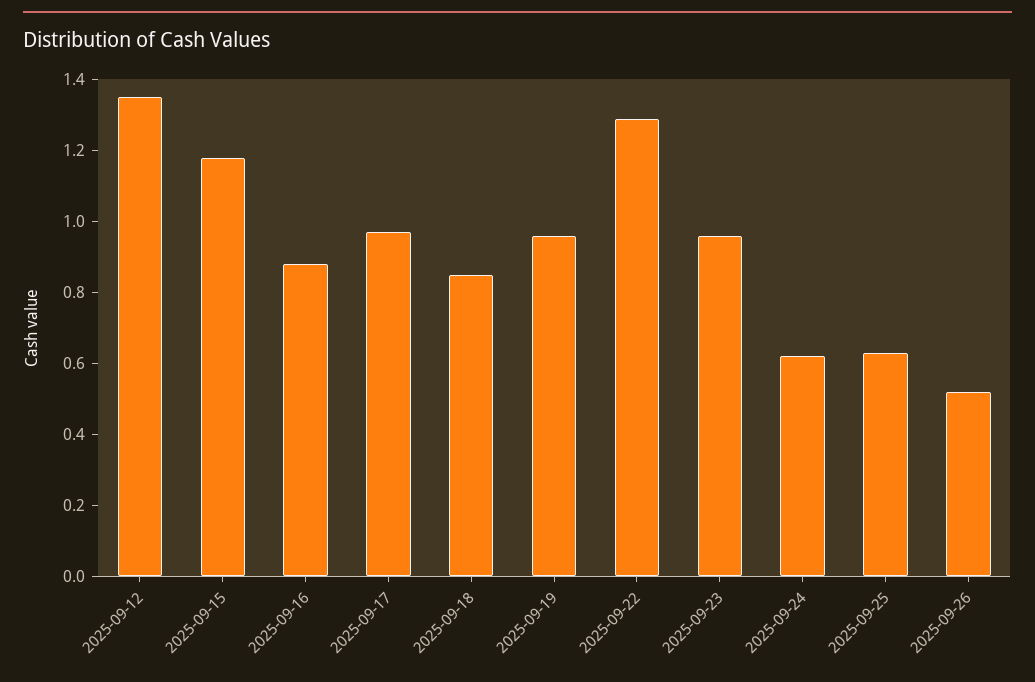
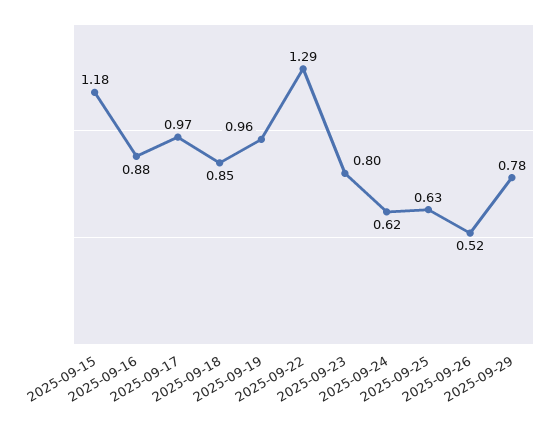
2025-09-12: 1.35 -> none
2025-09-23: 0.95 -> 0.8
2025-09-29: none -> 0.78

